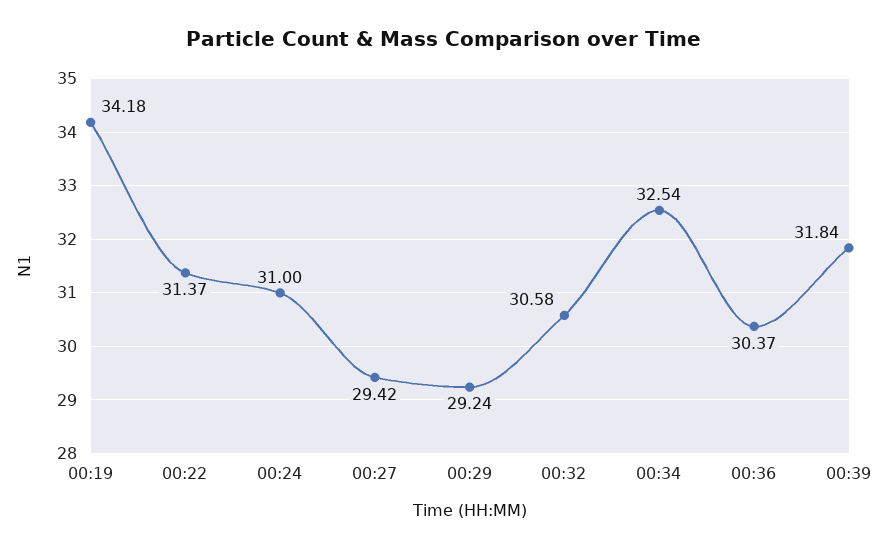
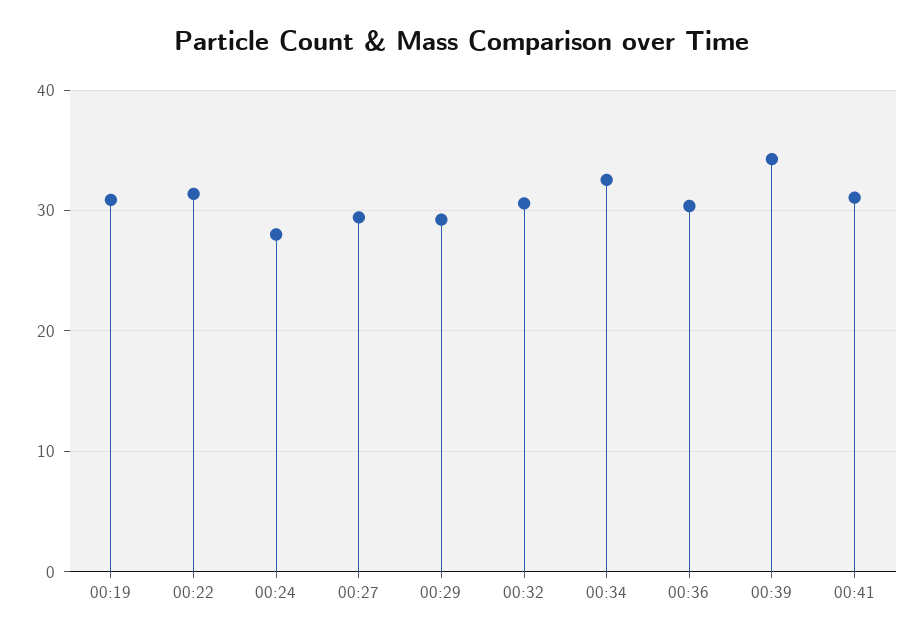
00:19: 34.18 -> 31
00:24: 31 -> 28
00:39: 31.84 -> 34
00:41: none -> 31

